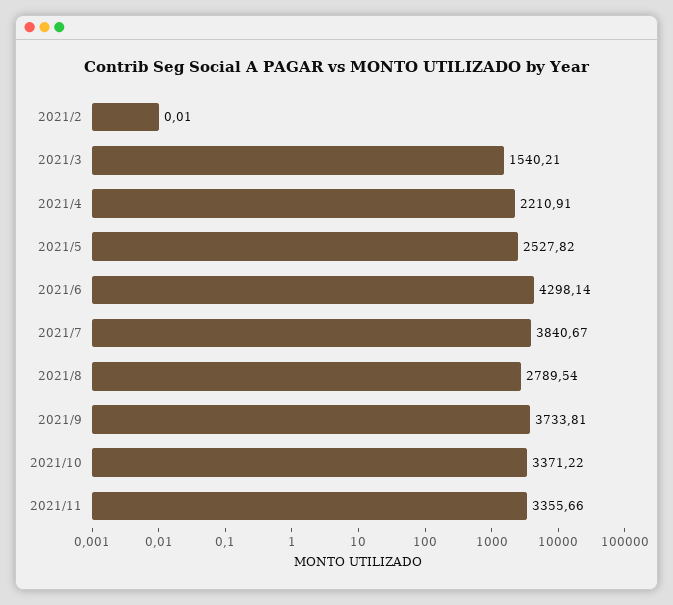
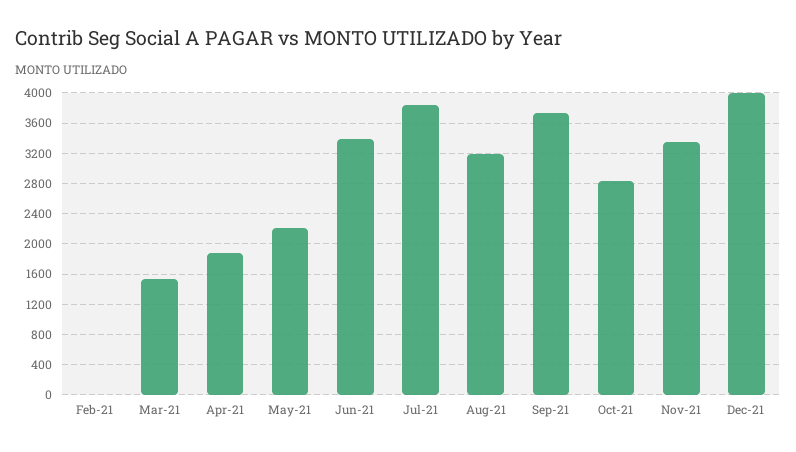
2021/4: 2210.91 -> 1900
2021/5: 2527.82 -> 2200
2021/6: 4298.14 -> 3400
2021/8: 2789.54 -> 3200
2021/10: 3371.22 -> 2800
Dec-21: none -> 4000

